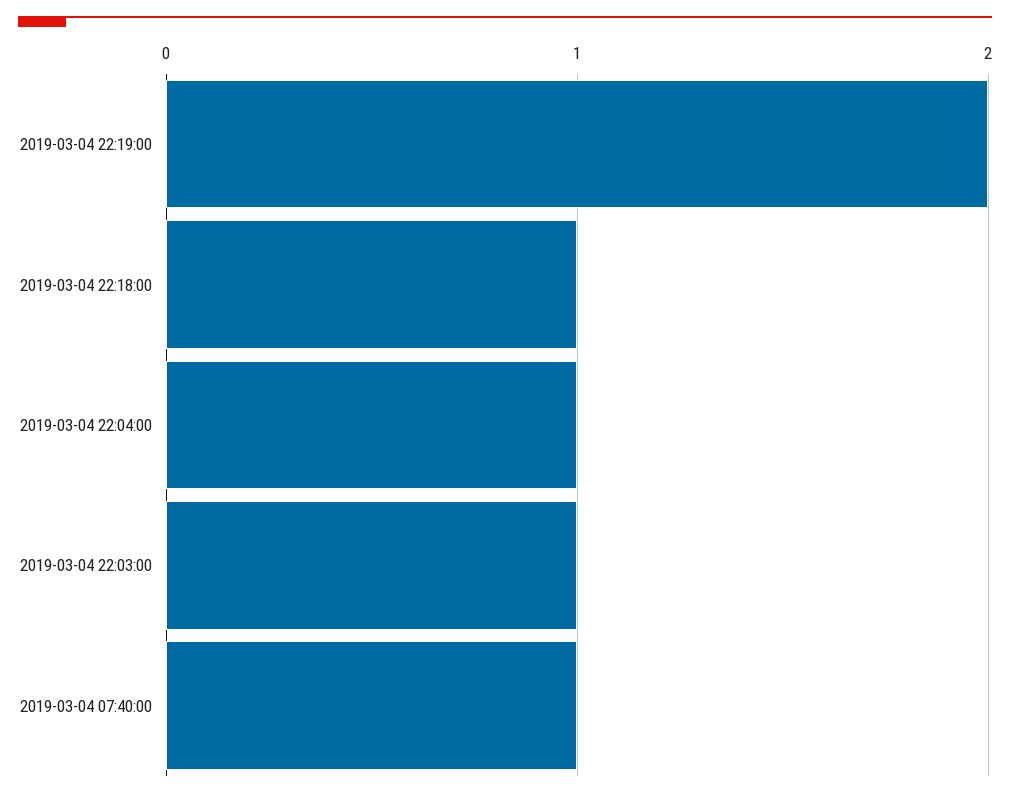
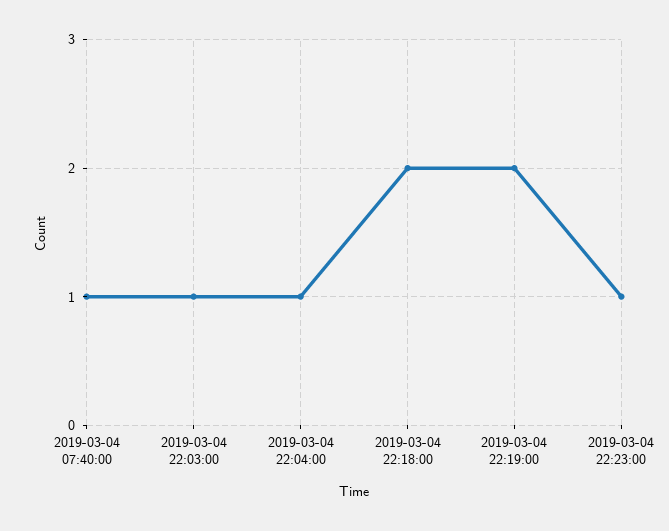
2019-03-04 22:18:00: 1 -> 2
2019-03-04 22:23:00: none -> 1

